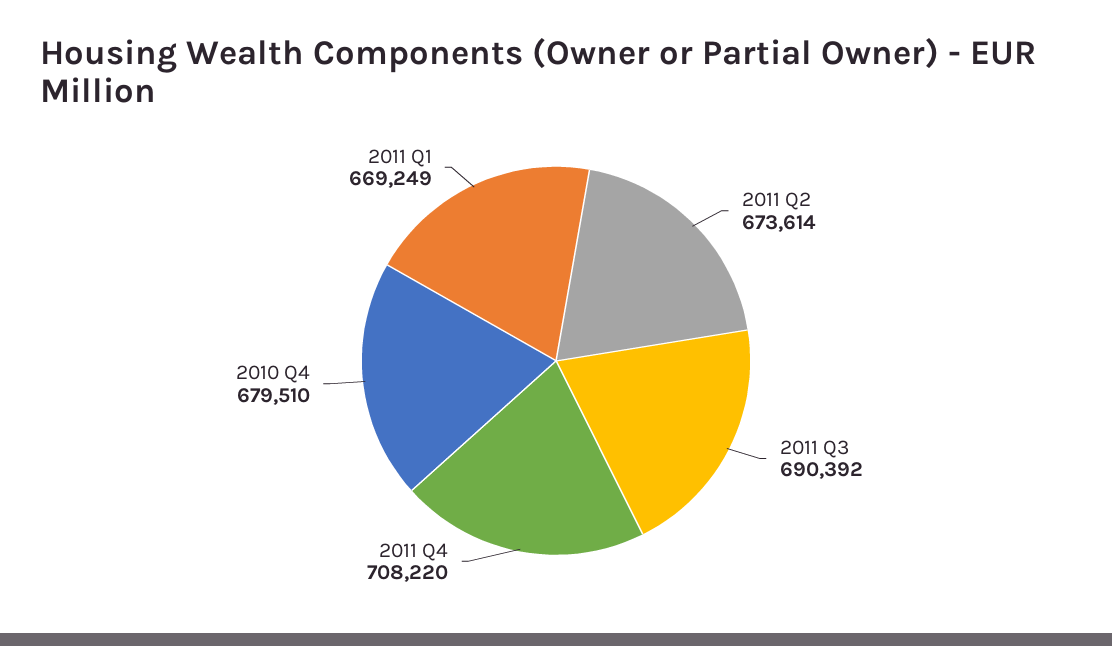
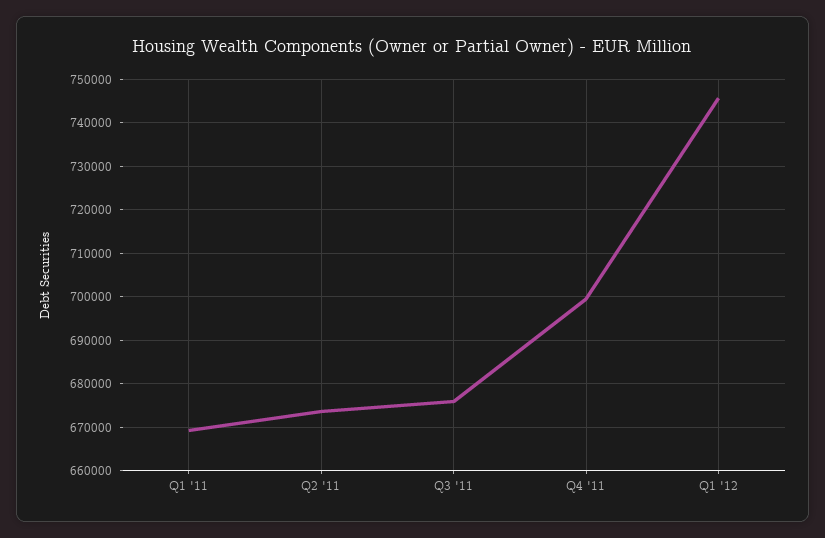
2011 Q3: 690392 -> 676000
2011 Q4: 708220 -> 700000
2010 Q4: 679510 -> none
Q1 '12: none -> 746000

